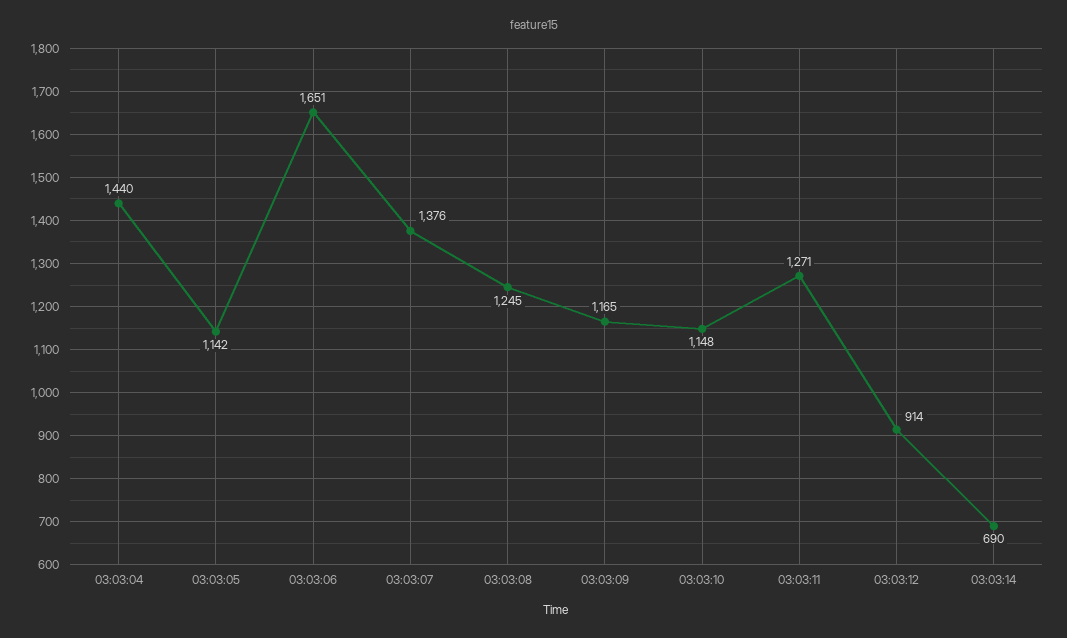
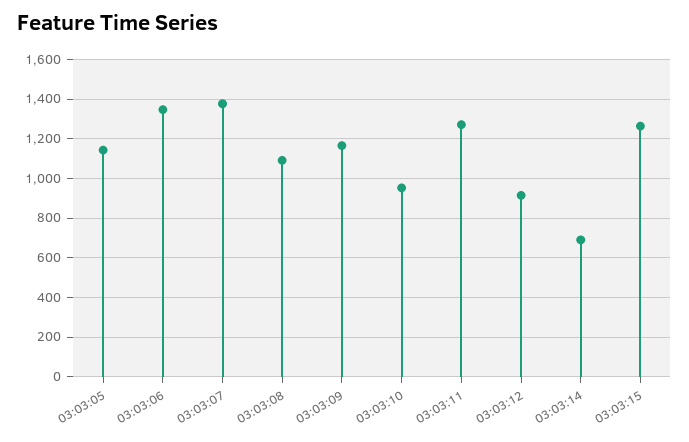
03:03:04: 1440 -> none
03:03:06: 1651 -> 1350
03:03:08: 1245 -> 1100
03:03:10: 1148 -> 950
03:03:15: none -> 1250

